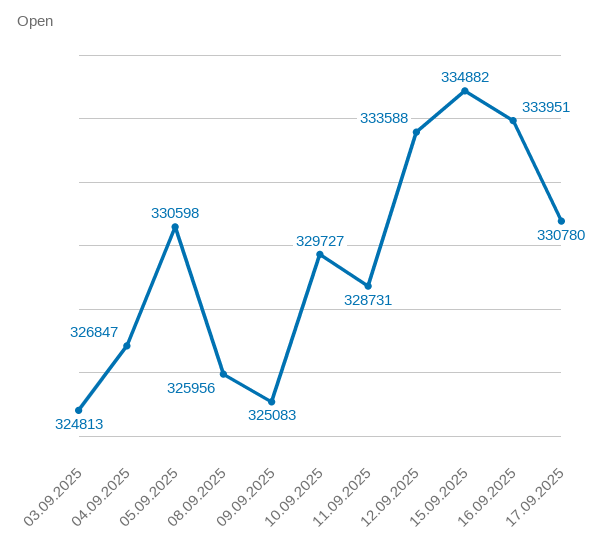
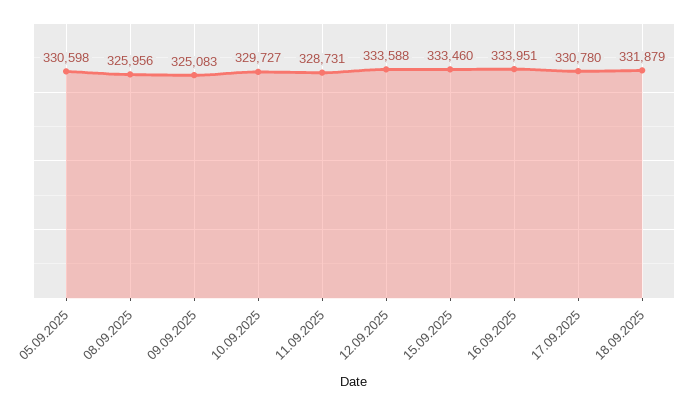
03.09.2025: 324813 -> none
04.09.2025: 326847 -> none
15.09.2025: 334882 -> 333460
18.09.2025: none -> 331879

